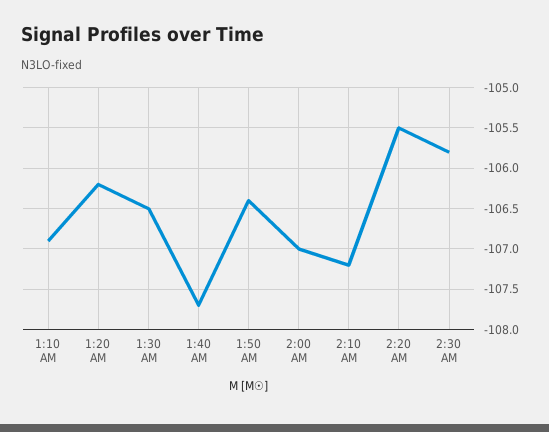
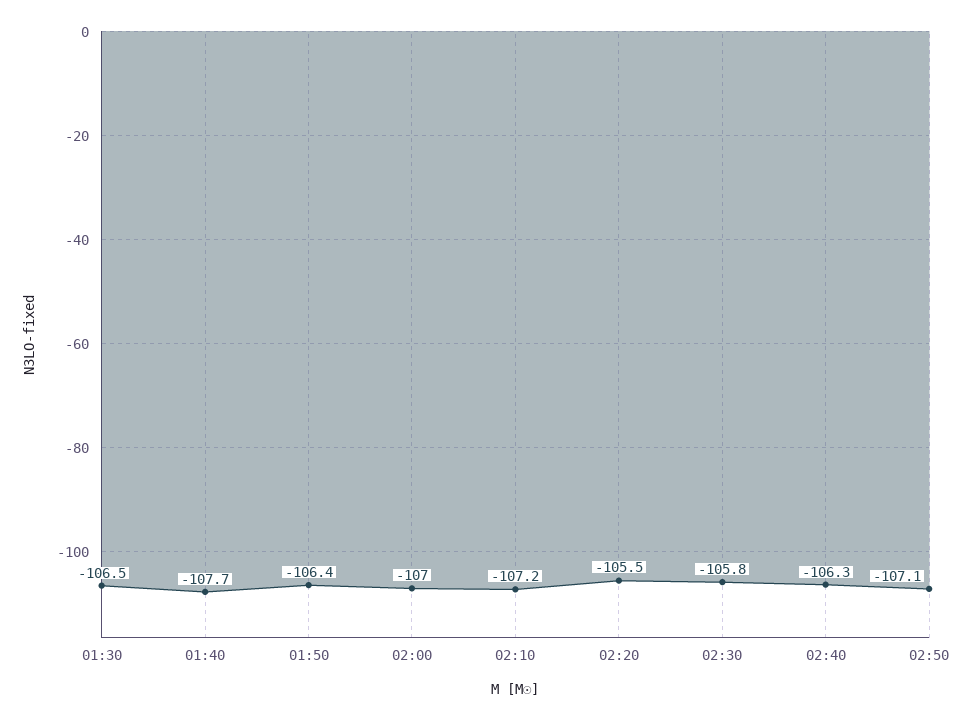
1:10 AM: -106.9 -> none
1:20 AM: -106.2 -> none
02:40: none -> -106.3
02:50: none -> -107.1

